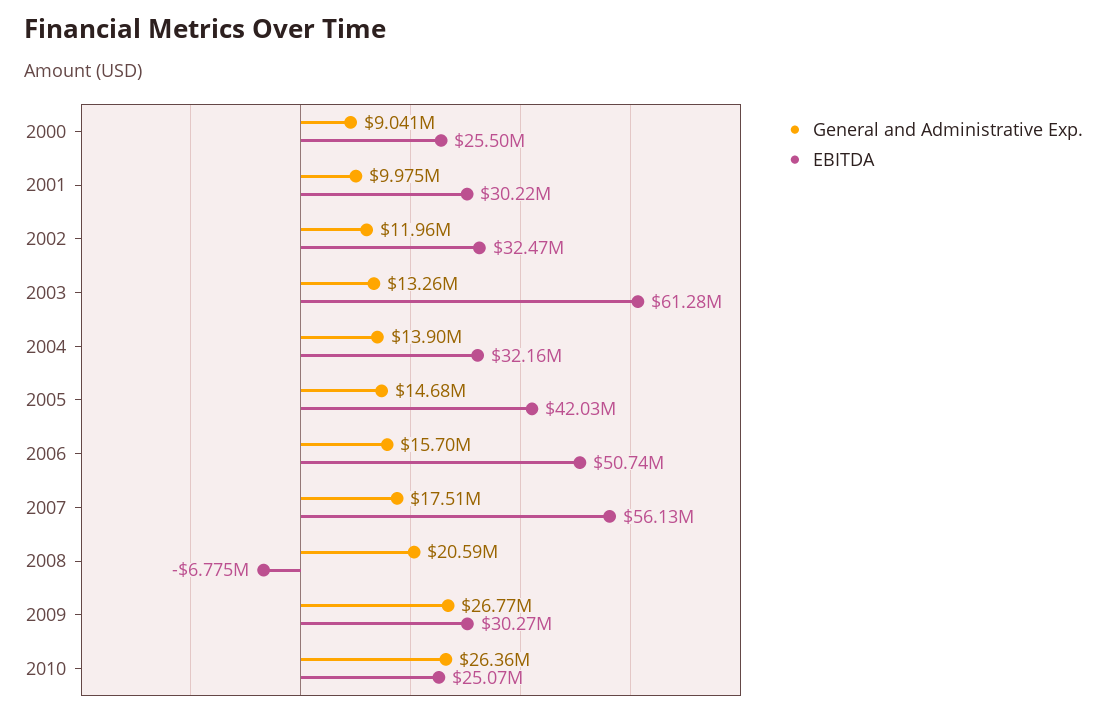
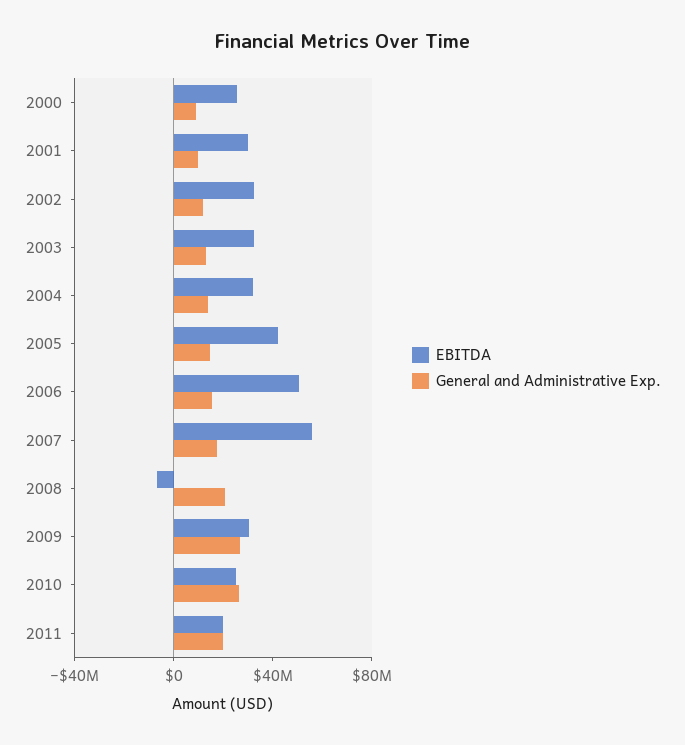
EBITDA, 2003: 61280000 -> 30000000
EBITDA, 2011: none -> 20000000
General and Administrative Exp., 2011: none -> 20000000

